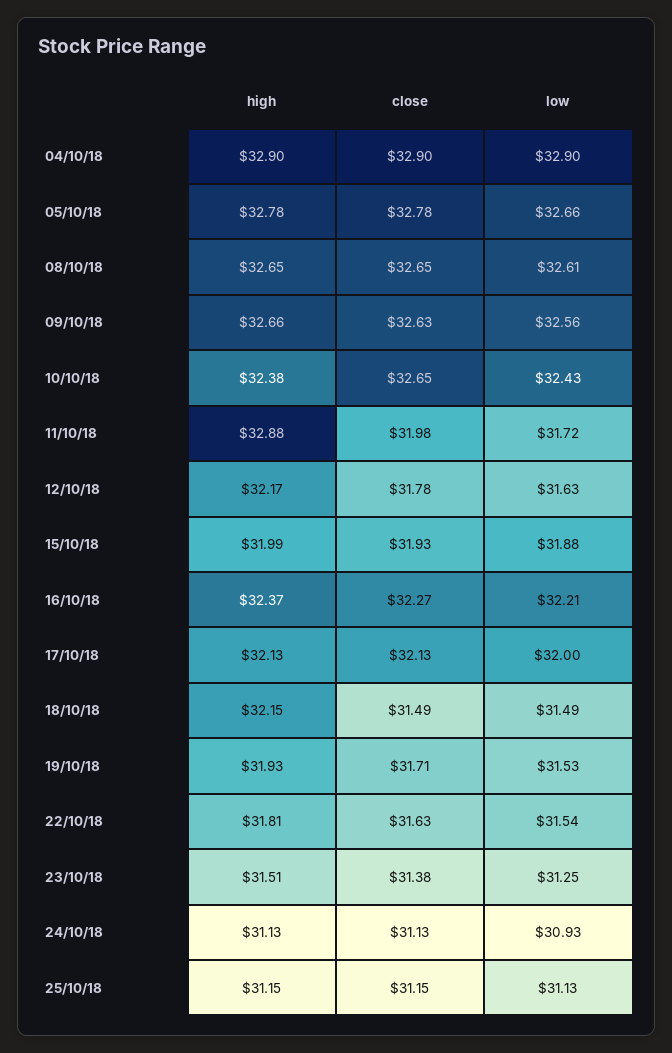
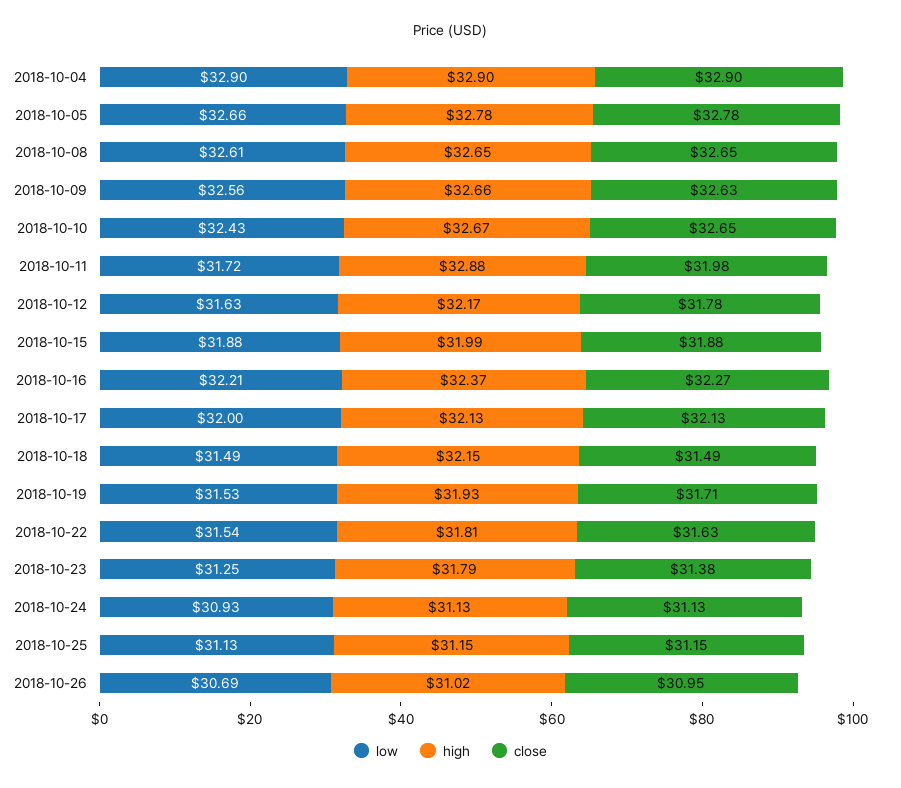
high, 10/10/18: 32.38 -> 32.67
close, 15/10/18: 31.93 -> 31.88
high, 23/10/18: 31.51 -> 31.79
low, 2018-10-26: none -> 30.69
high, 2018-10-26: none -> 31.02
close, 2018-10-26: none -> 30.95

